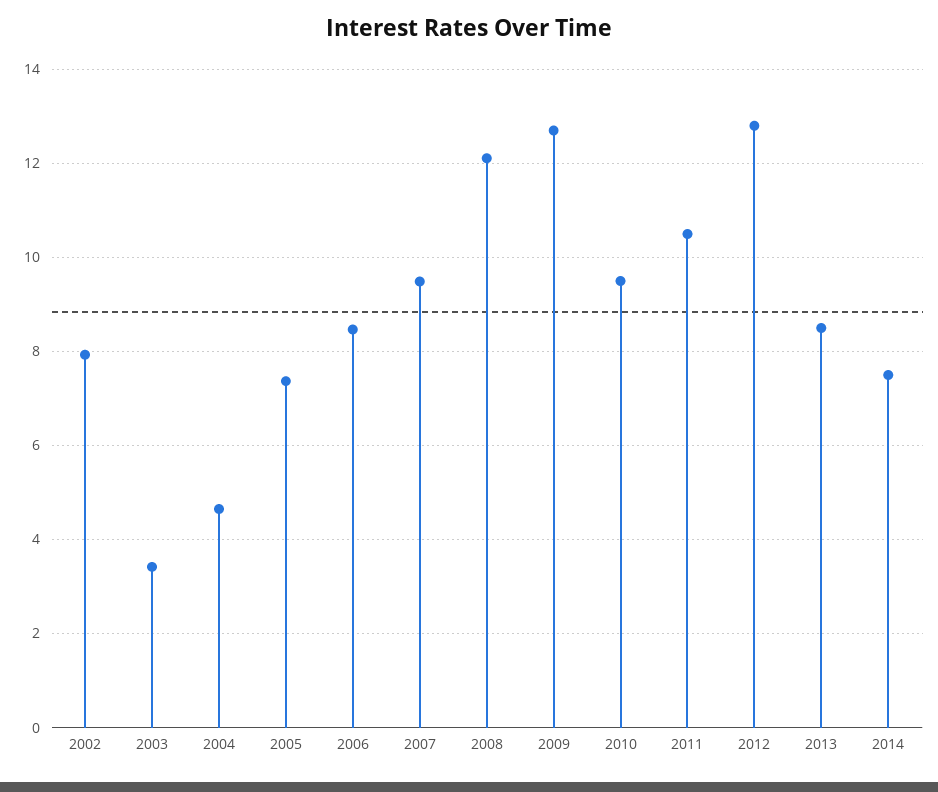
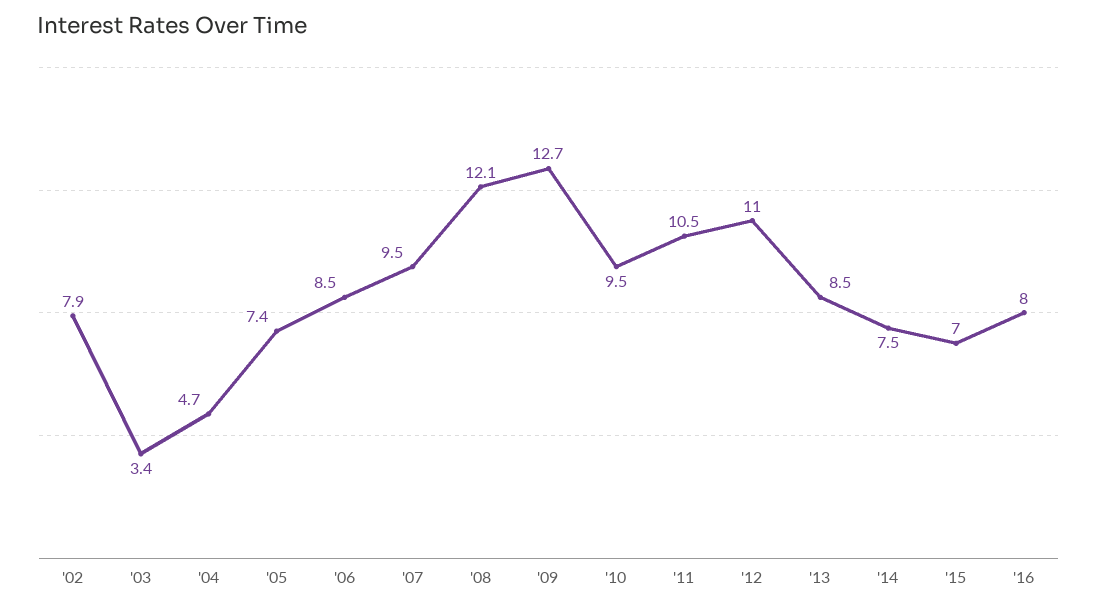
2012: 12.8 -> 11
'15: none -> 7
'16: none -> 8

